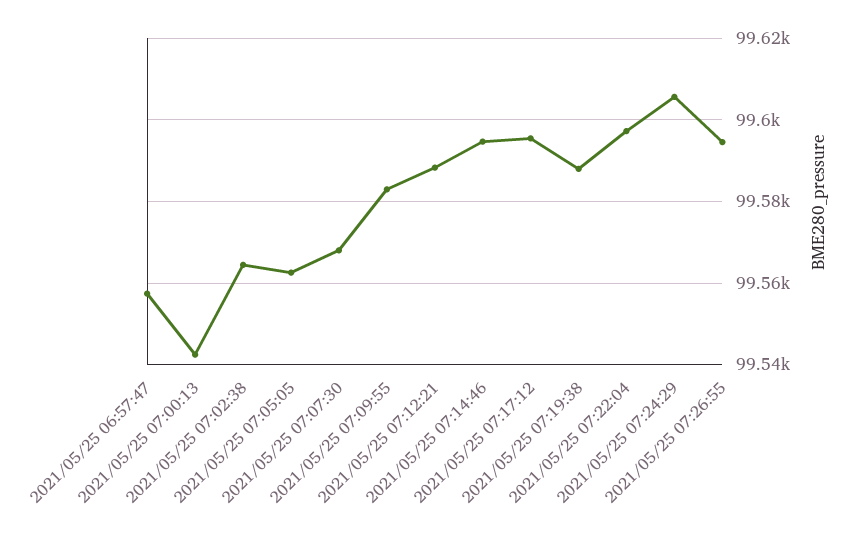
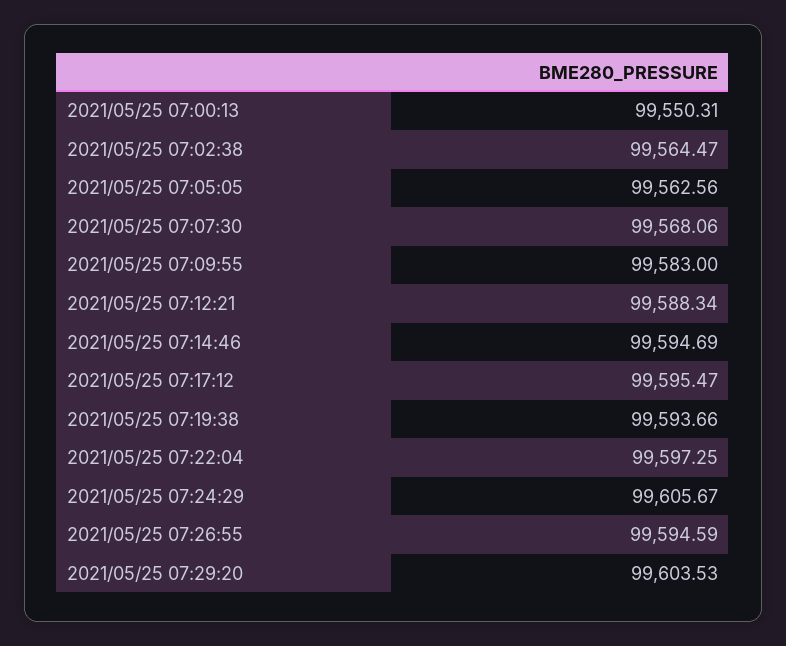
2021/05/25 06:57:47: 99558 -> none
2021/05/25 07:00:13: 99542 -> 99550.31
2021/05/25 07:19:38: 99588 -> 99593.66
2021/05/25 07:29:20: none -> 99603.53

